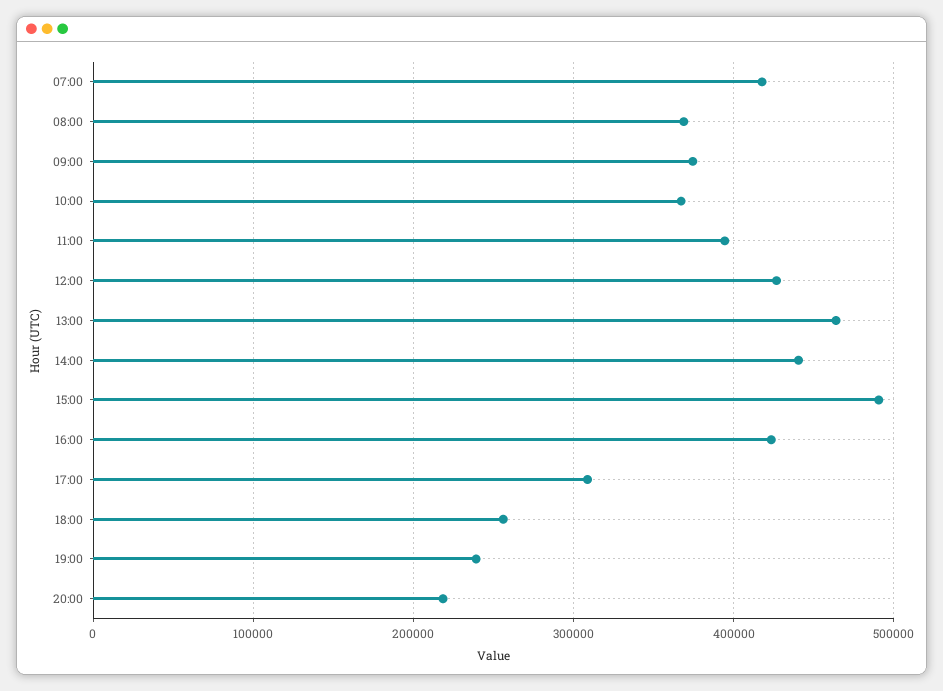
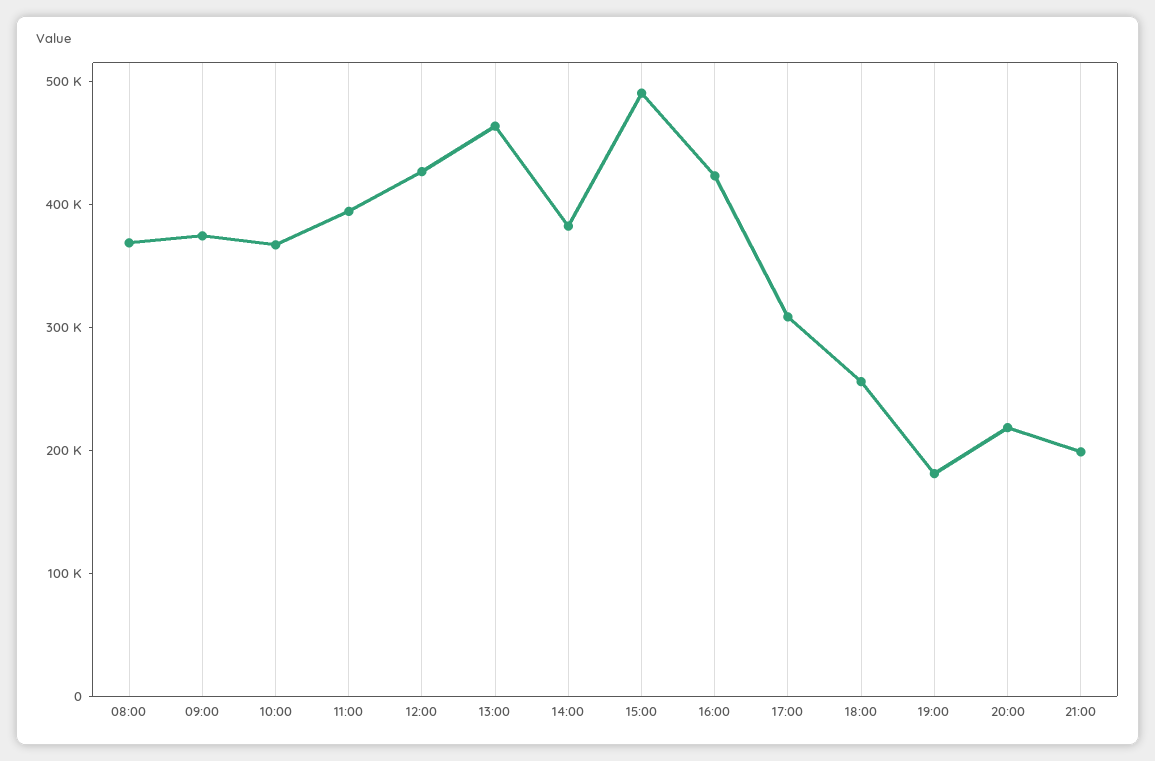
07:00: 420000 -> none
14:00: 440000 -> 380000
19:00: 240000 -> 180000
21:00: none -> 200000

